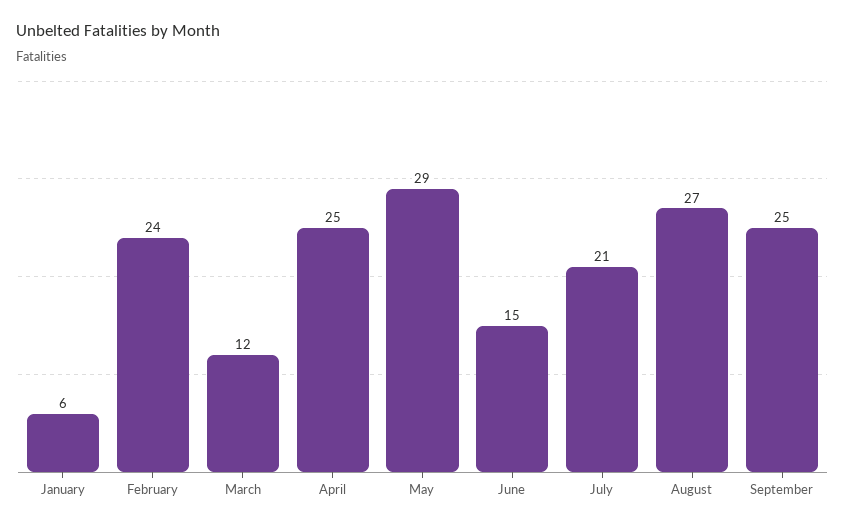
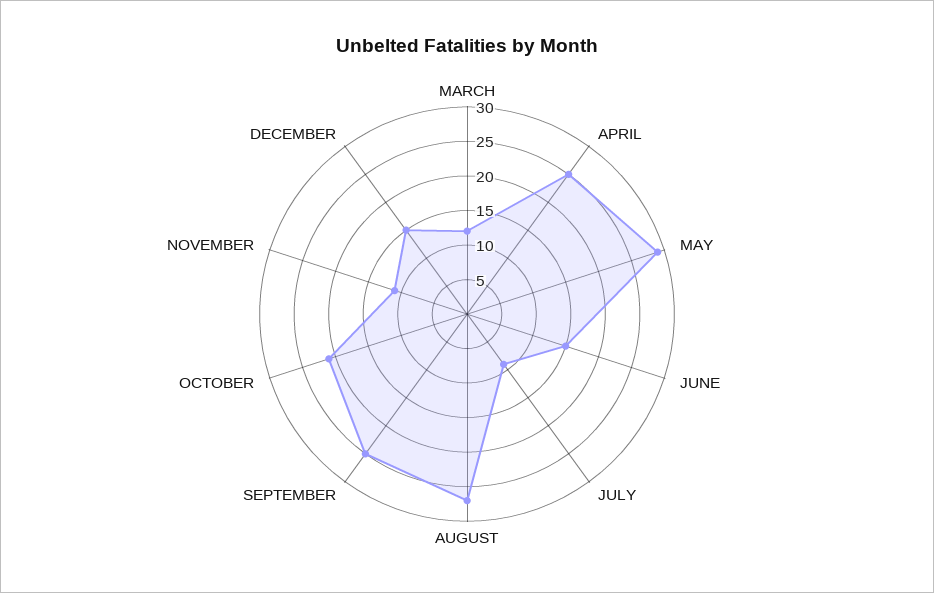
January: 6 -> none
February: 24 -> none
July: 21 -> 10
OCTOBER: none -> 20
NOVEMBER: none -> 10
DECEMBER: none -> 15

